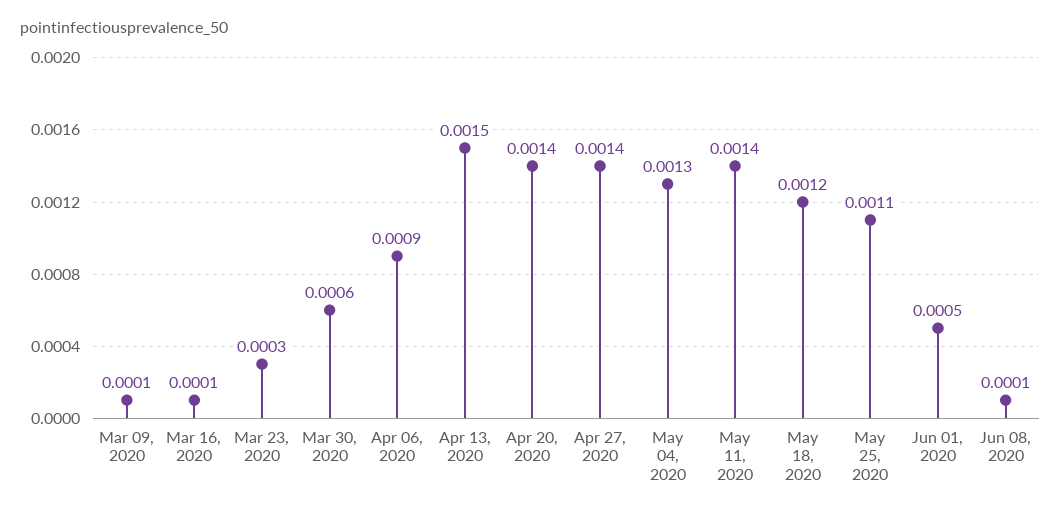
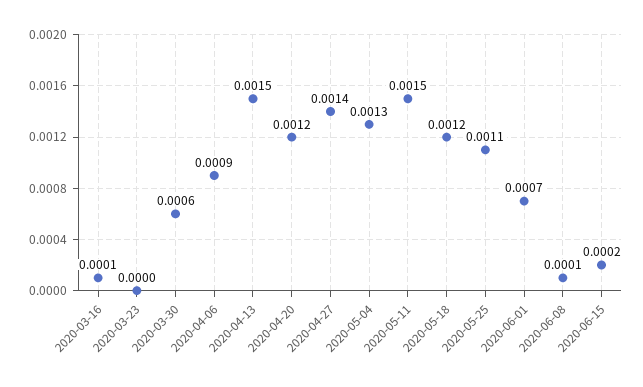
Mar 09, 2020: 0.0001 -> none
Mar 23, 2020: 0.0003 -> 0
Apr 20, 2020: 0.0014 -> 0.0012
May 11, 2020: 0.0014 -> 0.0015
Jun 01, 2020: 0.0005 -> 0.0007
2020-06-15: none -> 0.0002

